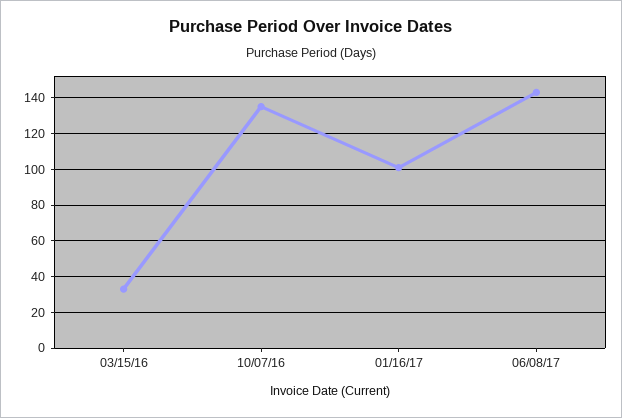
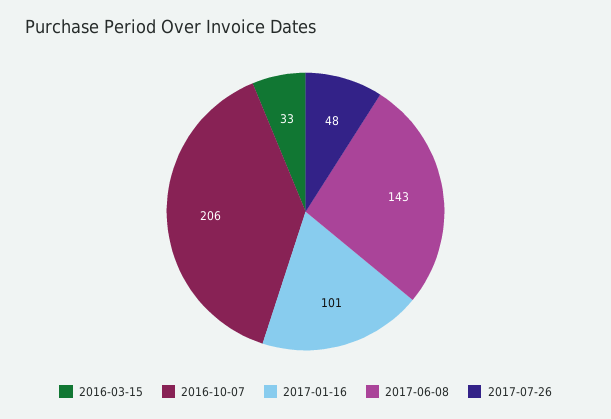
10/07/16: 135 -> 206
2017-07-26: none -> 48

